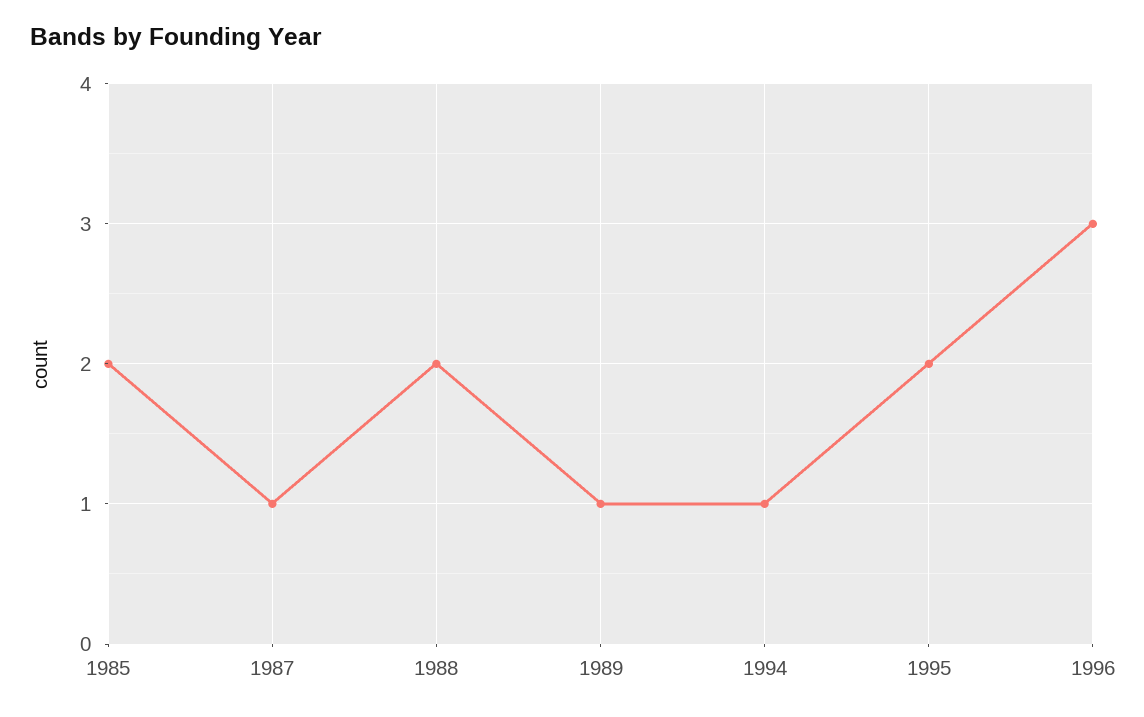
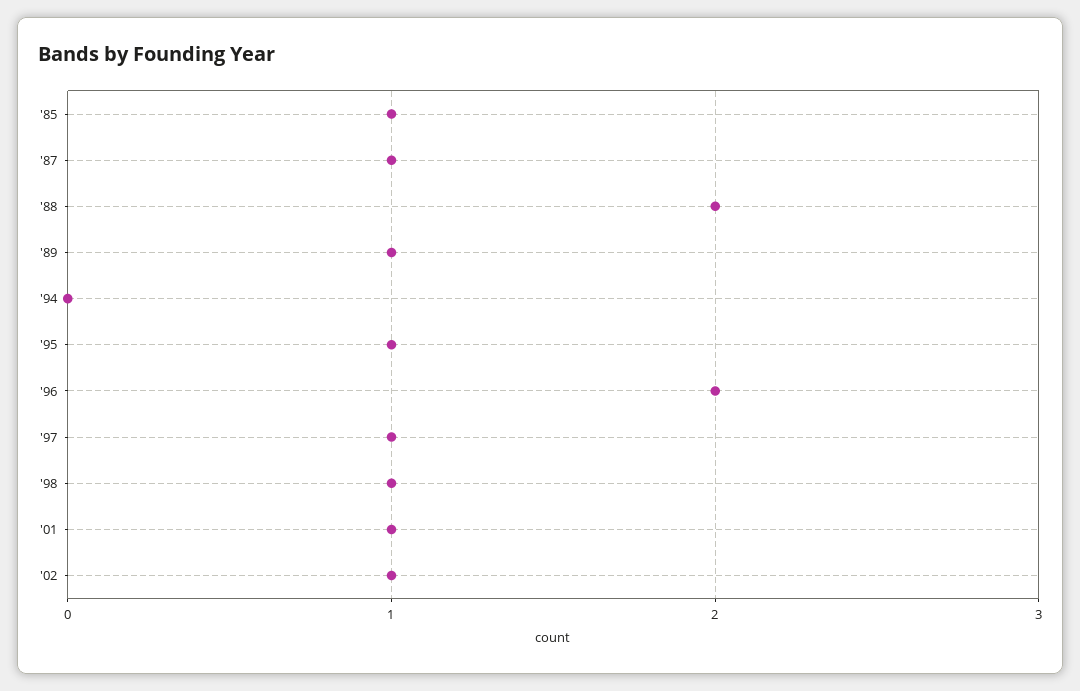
1985: 2 -> 1
1994: 1 -> 0
1995: 2 -> 1
1996: 3 -> 2
'97: none -> 1
'98: none -> 1
'01: none -> 1
'02: none -> 1

